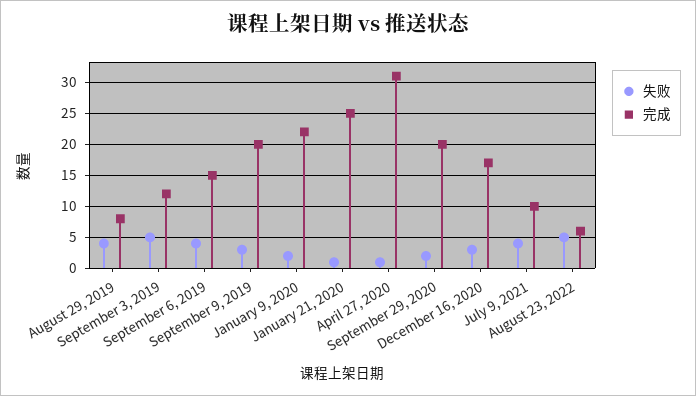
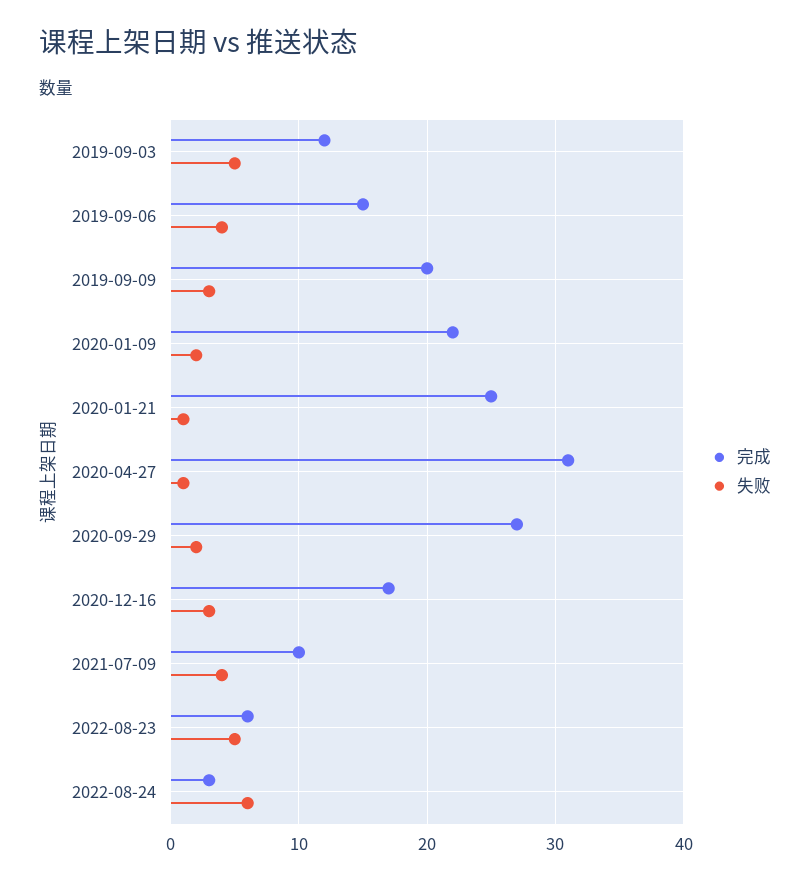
失败, August 29, 2019: 4 -> none
完成, August 29, 2019: 8 -> none
完成, September 29, 2020: 20 -> 27
完成, 2022-08-24: none -> 3
失败, 2022-08-24: none -> 6

